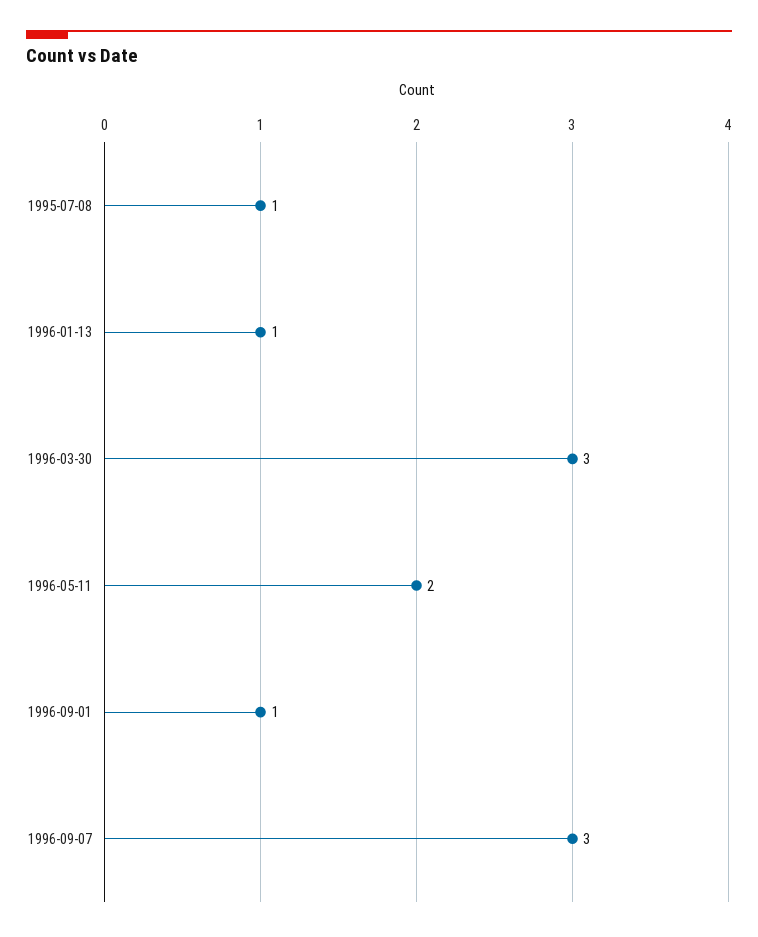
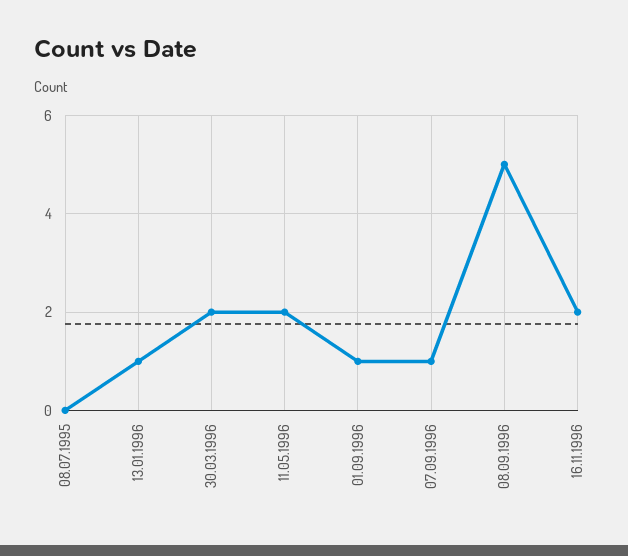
1995-07-08: 1 -> 0
1996-03-30: 3 -> 2
1996-09-07: 3 -> 1
08.09.1996: none -> 5
16.11.1996: none -> 2

